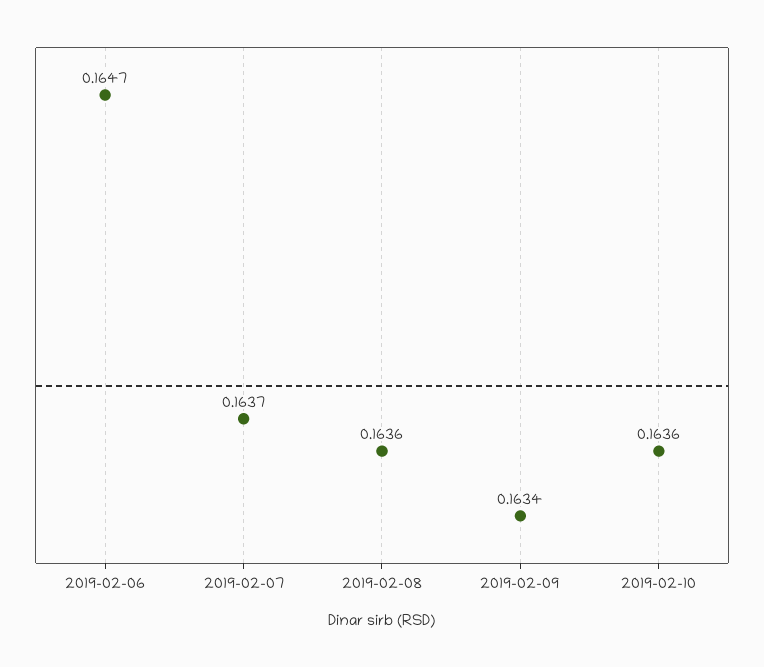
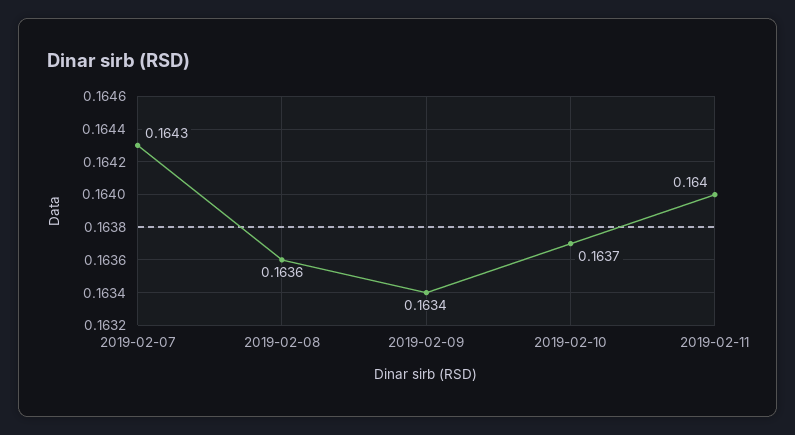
2019-02-06: 0.1647 -> none
2019-02-07: 0.1637 -> 0.1643
2019-02-10: 0.1636 -> 0.1637
2019-02-11: none -> 0.164

